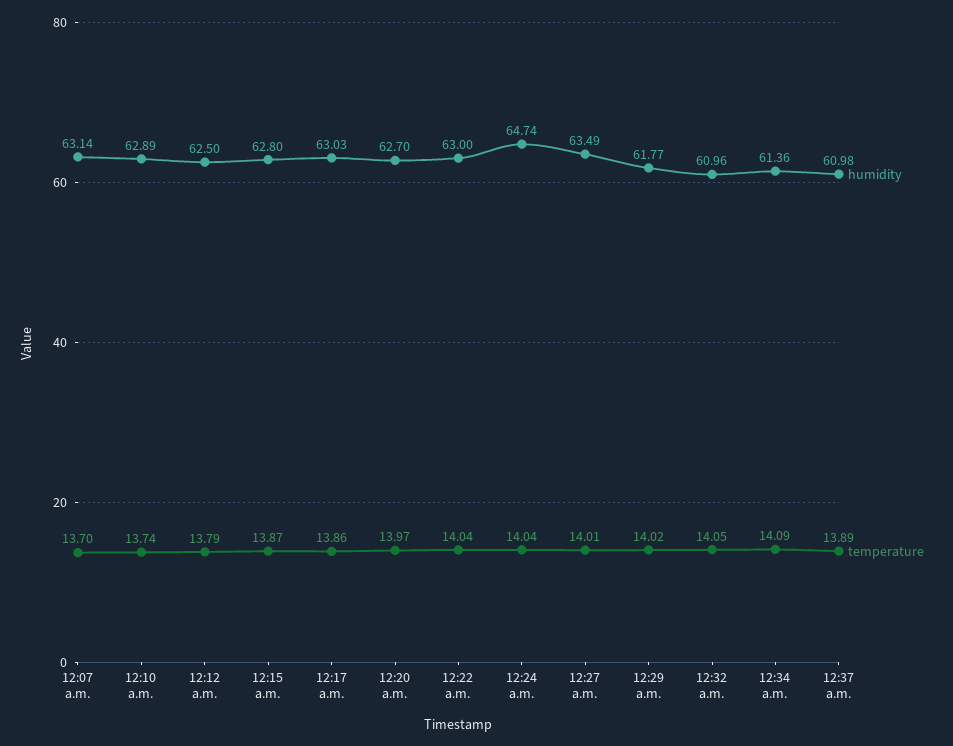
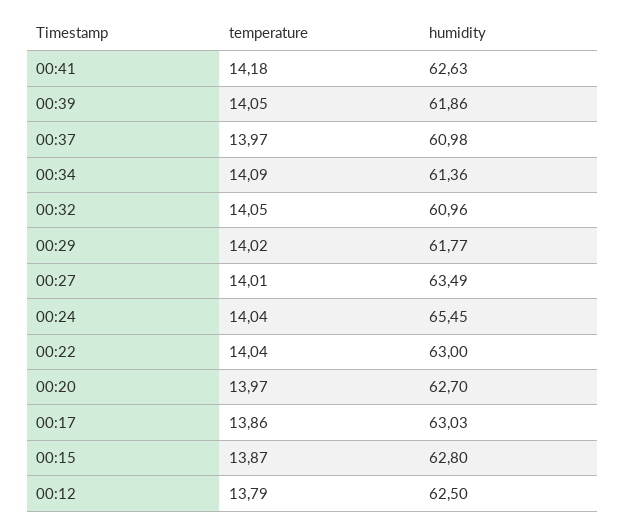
humidity, 12:07 a.m.: 63.14 -> none
temperature, 12:07 a.m.: 13.7 -> none
humidity, 12:10 a.m.: 62.89 -> none
temperature, 12:10 a.m.: 13.74 -> none
humidity, 12:24 a.m.: 64.74 -> 65.45
temperature, 12:37 a.m.: 13.89 -> 13.97
temperature, 00:41: none -> 14.18
humidity, 00:41: none -> 62.63
temperature, 00:39: none -> 14.05
humidity, 00:39: none -> 61.86

